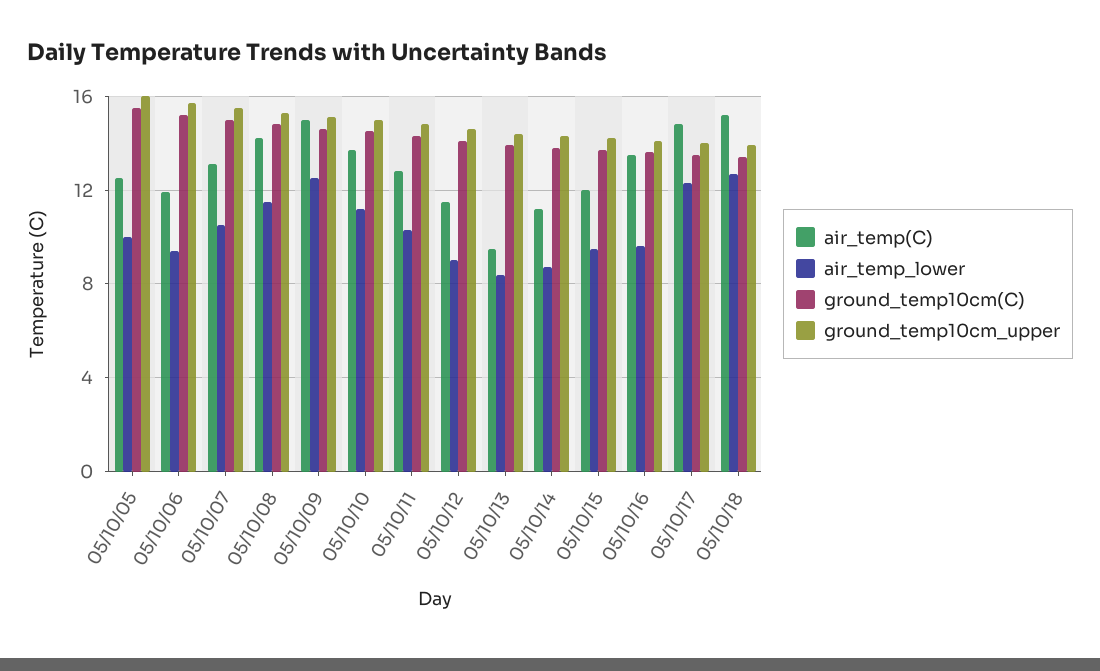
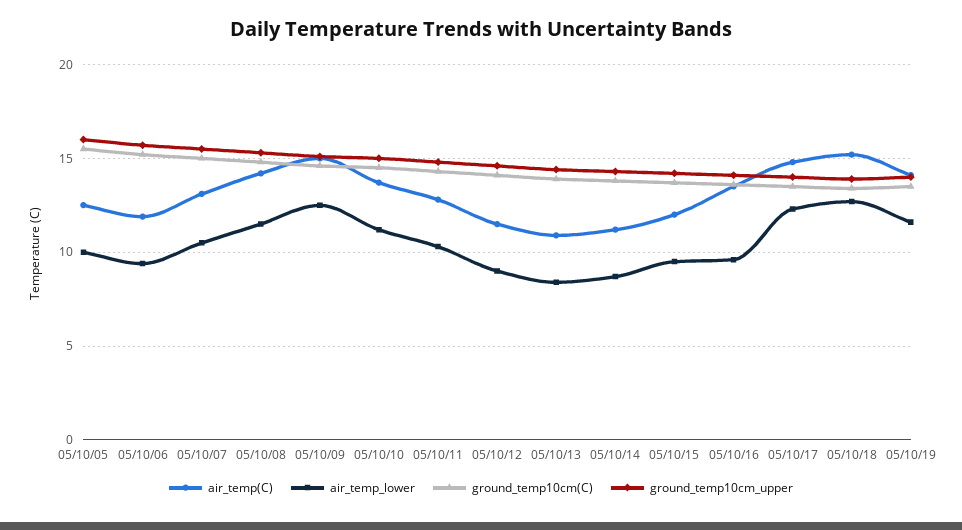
air_temp(C), 05/10/13: 9.5 -> 11
air_temp(C), 05/10/19: none -> 14
air_temp_lower, 05/10/19: none -> 11.5
ground_temp10cm(C), 05/10/19: none -> 13.5
ground_temp10cm_upper, 05/10/19: none -> 14

